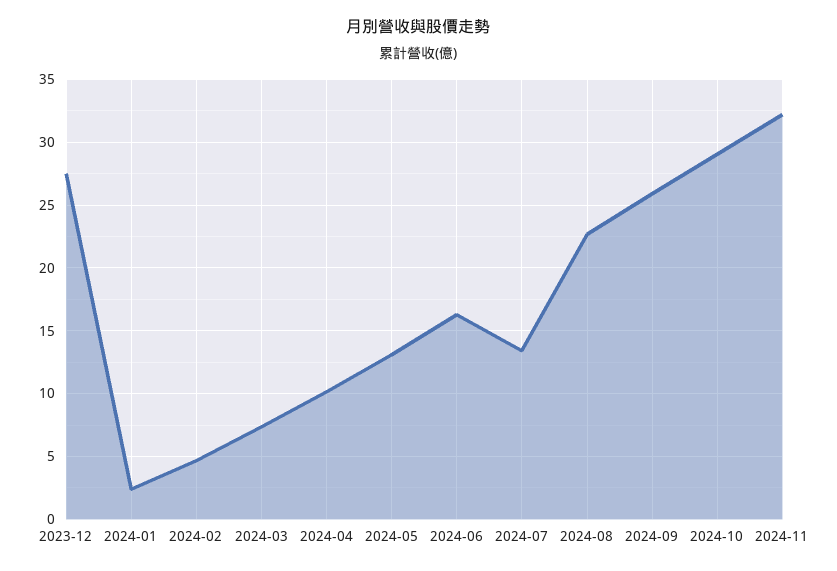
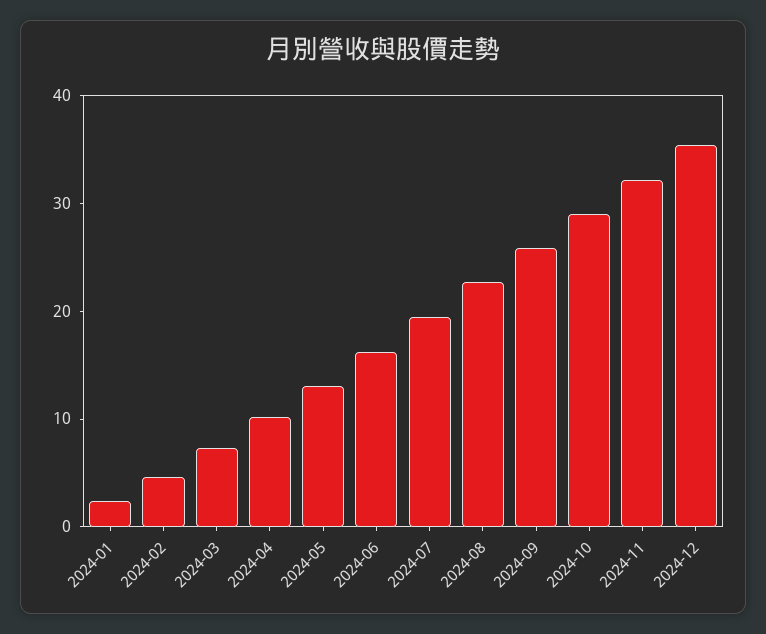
2023-12: 27.5 -> none
2024-07: 13.5 -> 20
2024-12: none -> 36

